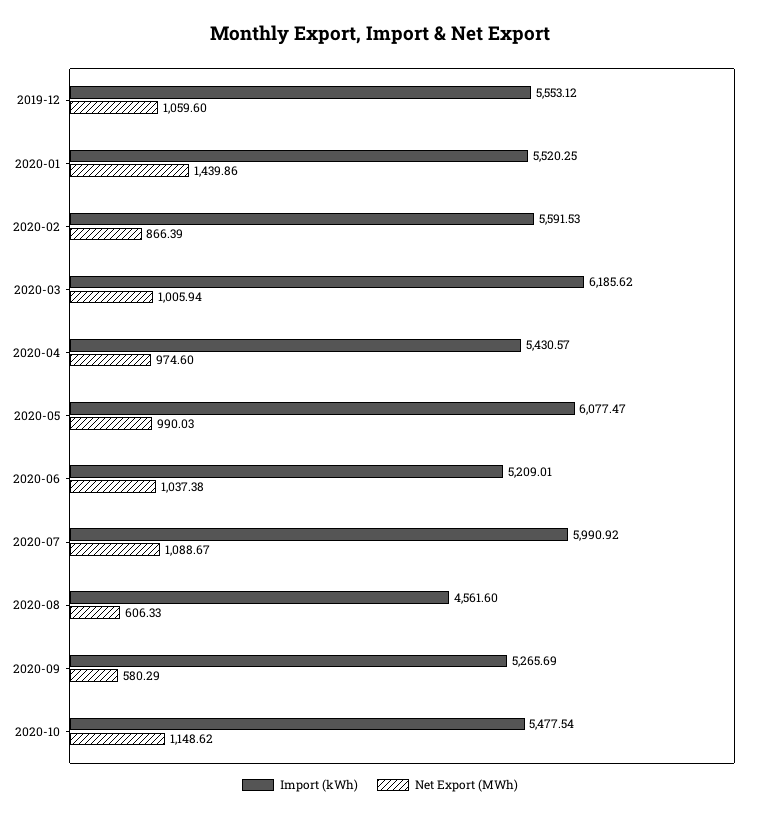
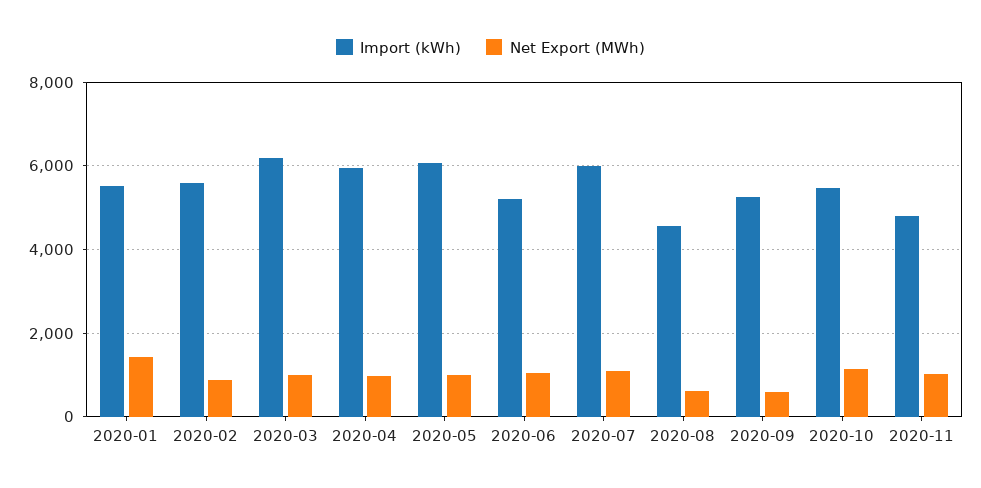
Import (kWh), 2019-12: 5553.12 -> none
Net Export (MWh), 2019-12: 1059.6 -> none
Import (kWh), 2020-04: 5430.57 -> 6000
Import (kWh), 2020-11: none -> 4800
Net Export (MWh), 2020-11: none -> 1000

